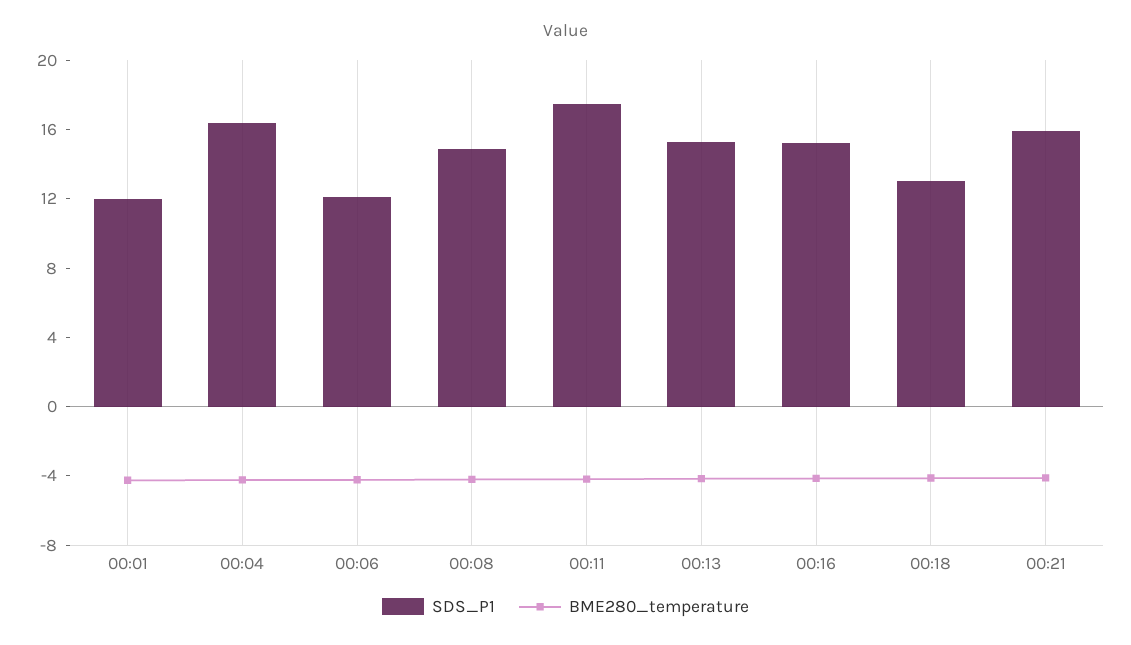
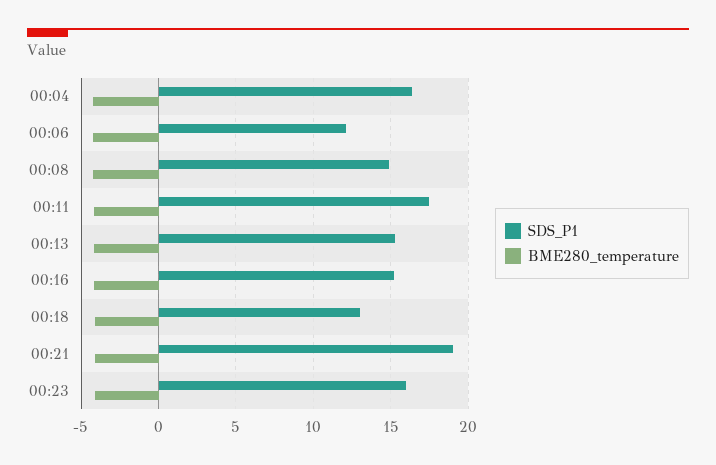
SDS_P1, 00:01: 12 -> none
BME280_temperature, 00:01: -4 -> none
SDS_P1, 00:21: 16 -> 19
SDS_P1, 00:23: none -> 16
BME280_temperature, 00:23: none -> -4

